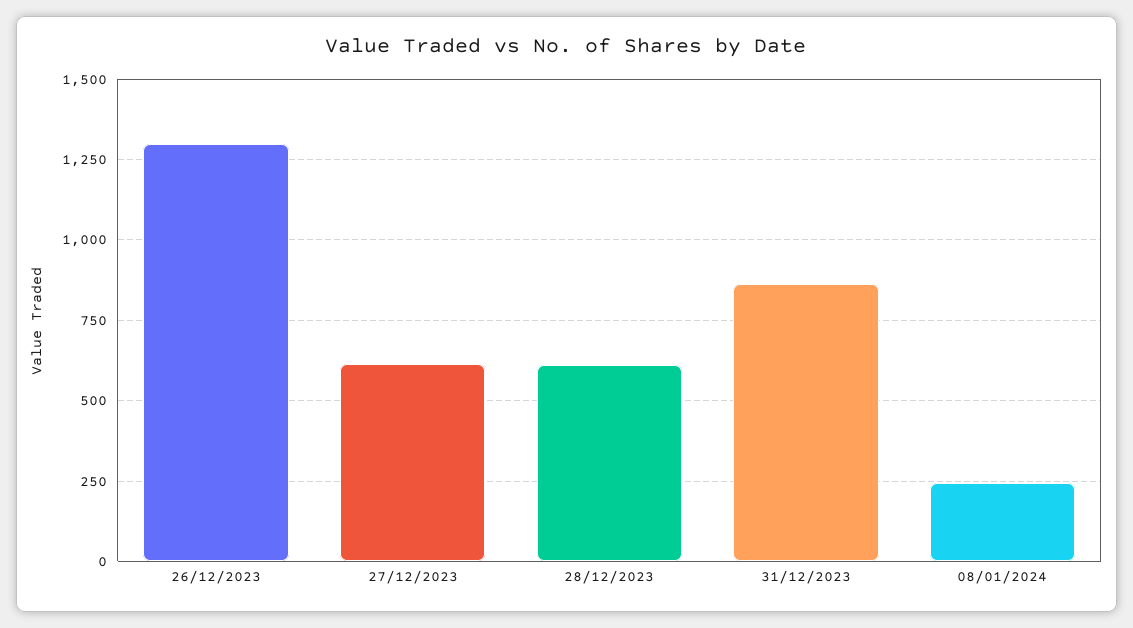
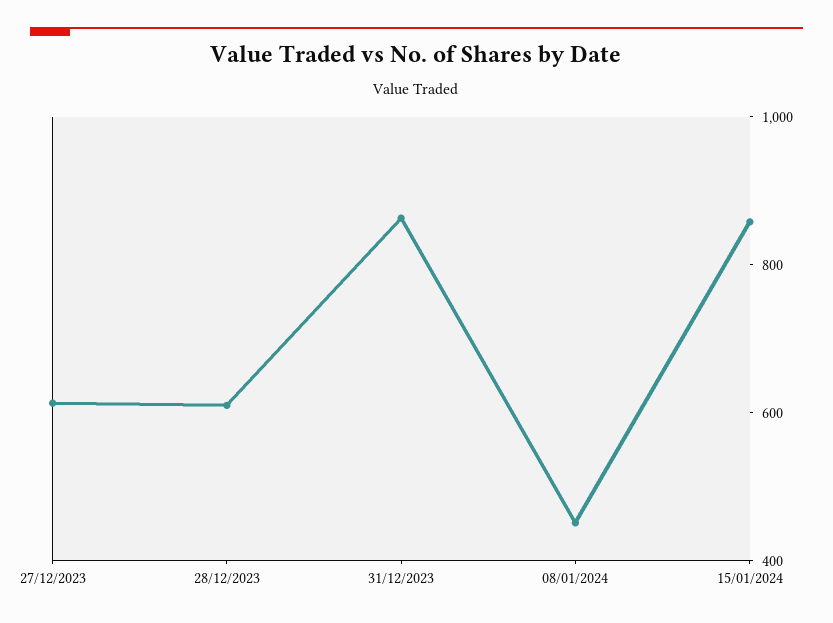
26/12/2023: 1300 -> none
08/01/2024: 250 -> 450
15/01/2024: none -> 850

